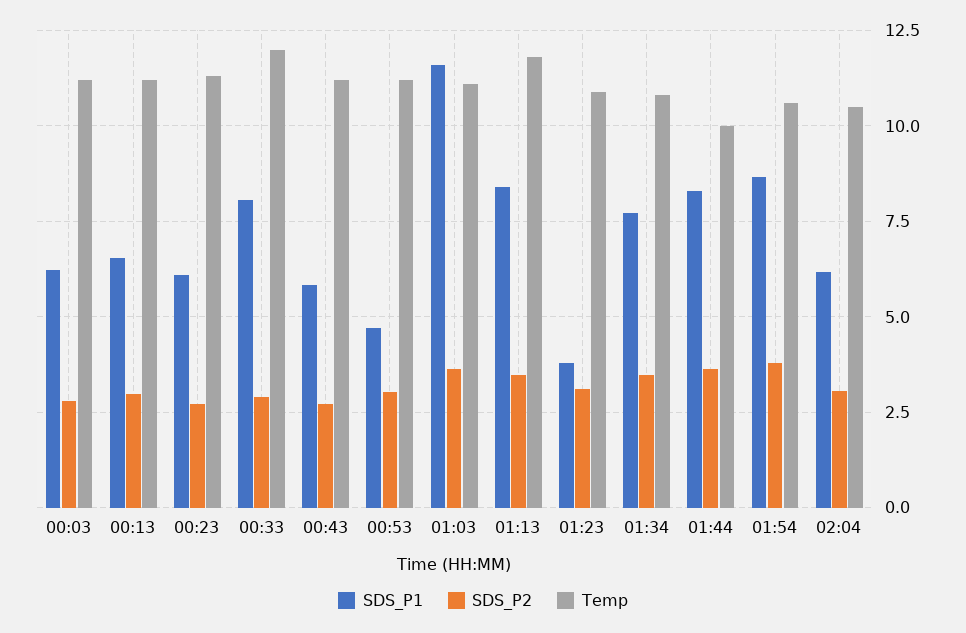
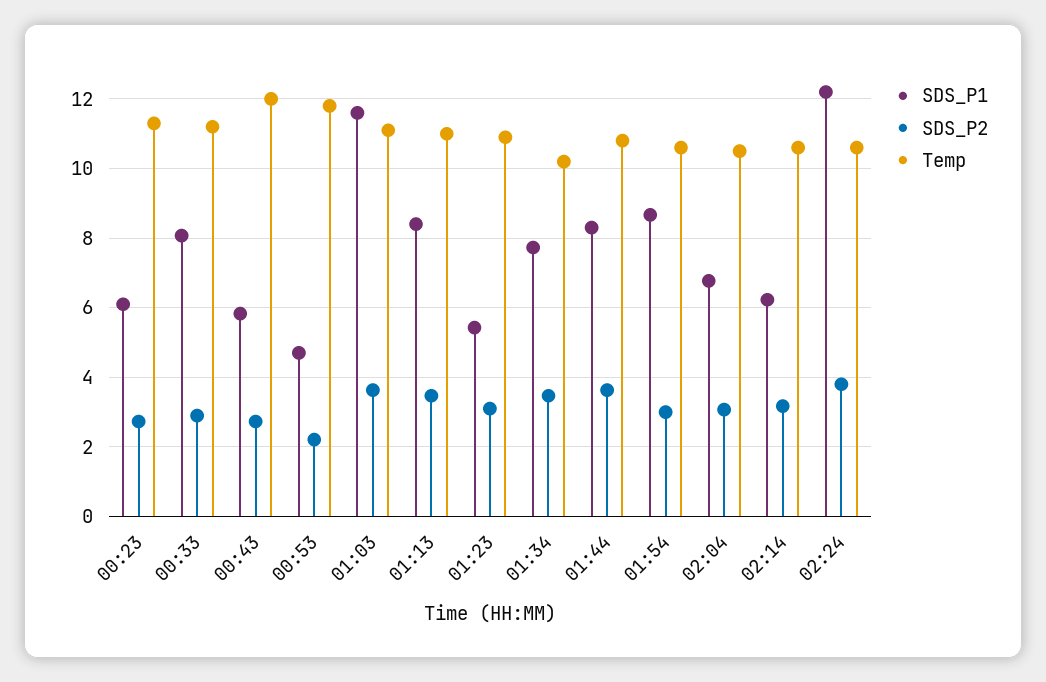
SDS_P1, 00:03: 6.25 -> none
SDS_P2, 00:03: 2.75 -> none
Temp, 00:03: 11.25 -> none
SDS_P1, 00:13: 6.5 -> none
SDS_P2, 00:13: 3 -> none
Temp, 00:13: 11.25 -> none
Temp, 00:33: 12 -> 11.2
Temp, 00:43: 11.25 -> 12
SDS_P2, 00:53: 3 -> 2.2
Temp, 00:53: 11.25 -> 11.8
Temp, 01:13: 11.75 -> 11
SDS_P1, 01:23: 3.75 -> 5.4
Temp, 01:34: 10.75 -> 10.2
Temp, 01:44: 10 -> 10.8
SDS_P2, 01:54: 3.75 -> 3
SDS_P1, 02:04: 6.25 -> 6.8
SDS_P1, 02:14: none -> 6.2
SDS_P2, 02:14: none -> 3.2
Temp, 02:14: none -> 10.6
SDS_P1, 02:24: none -> 12.2
SDS_P2, 02:24: none -> 3.8
Temp, 02:24: none -> 10.6

